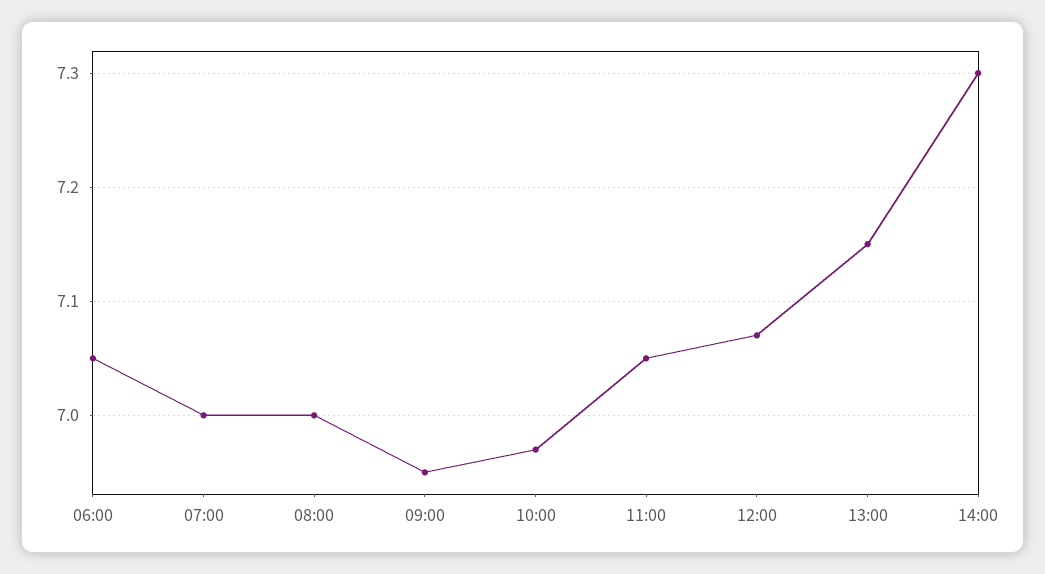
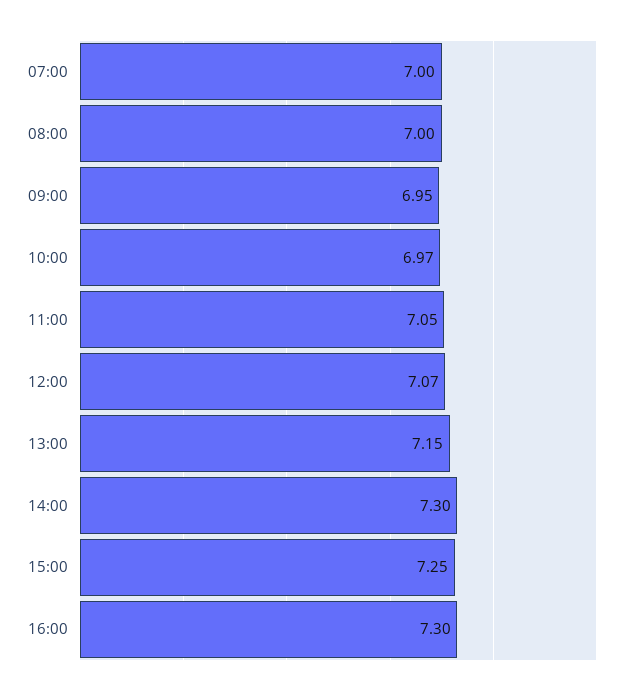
06:00: 7.05 -> none
15:00: none -> 7.25
16:00: none -> 7.3

